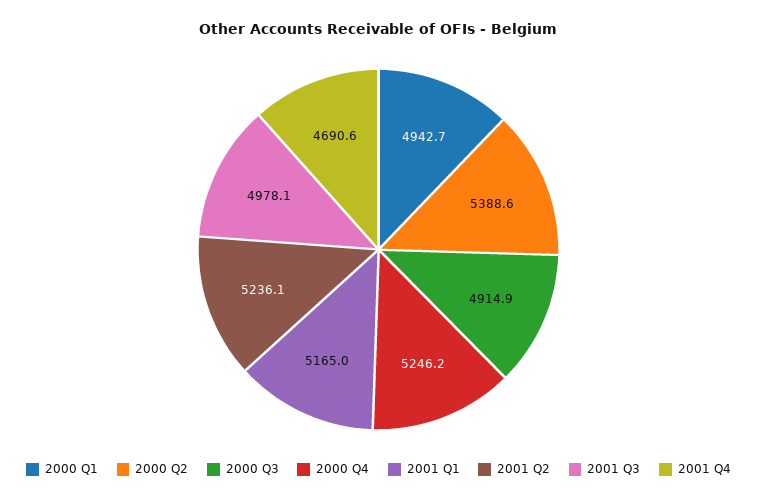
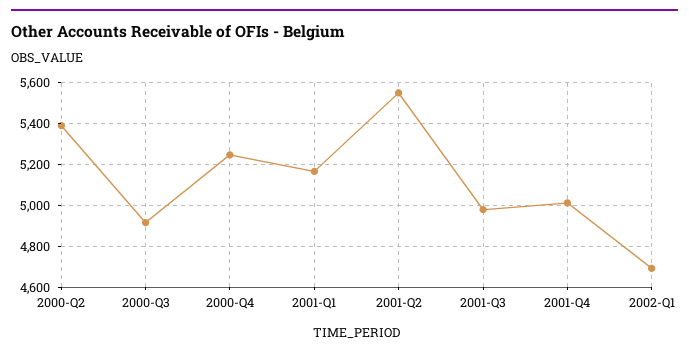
2000 Q1: 4942.7 -> none
2001 Q2: 5236.1 -> 5550
2001 Q4: 4690.6 -> 5000
2002-Q1: none -> 4700

